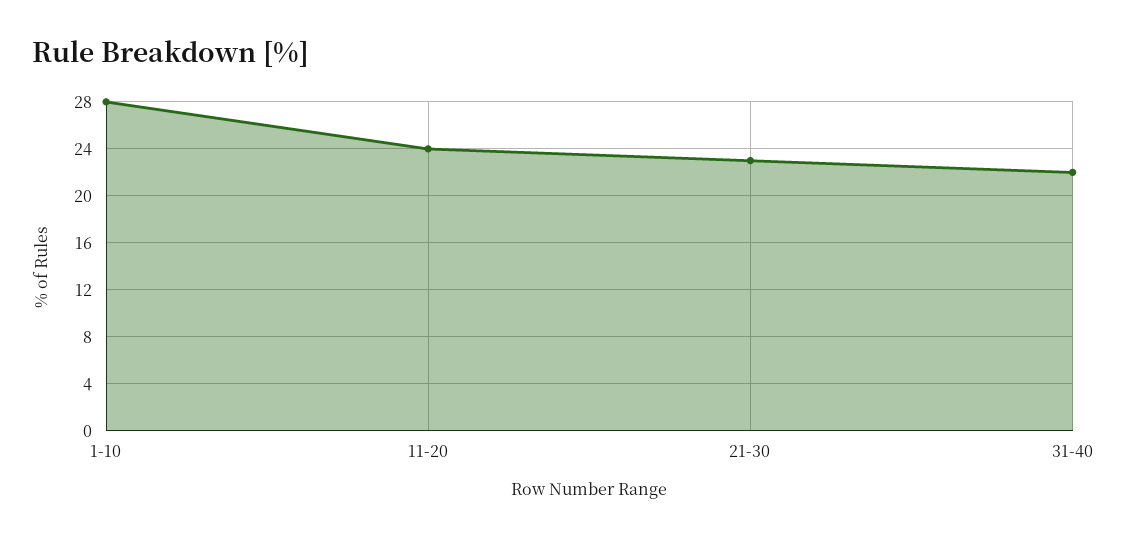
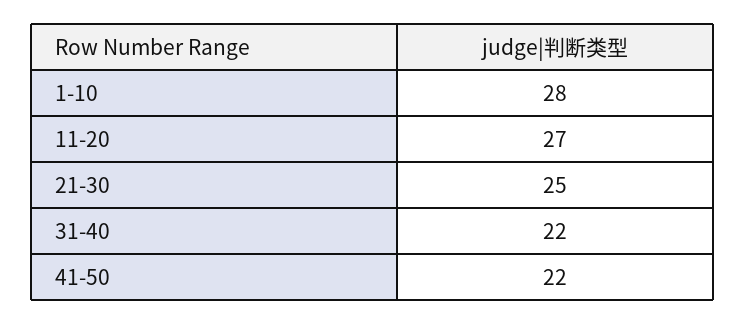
11-20: 24 -> 27
21-30: 23 -> 25
41-50: none -> 22

